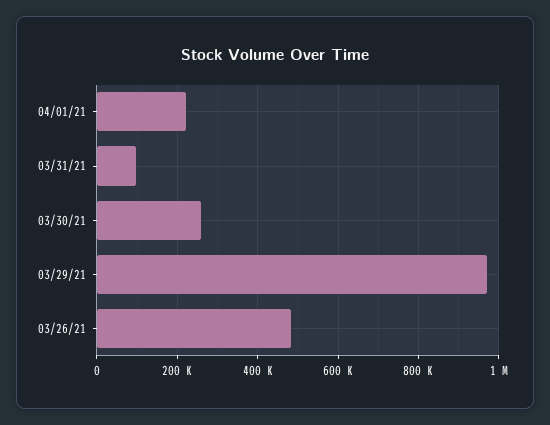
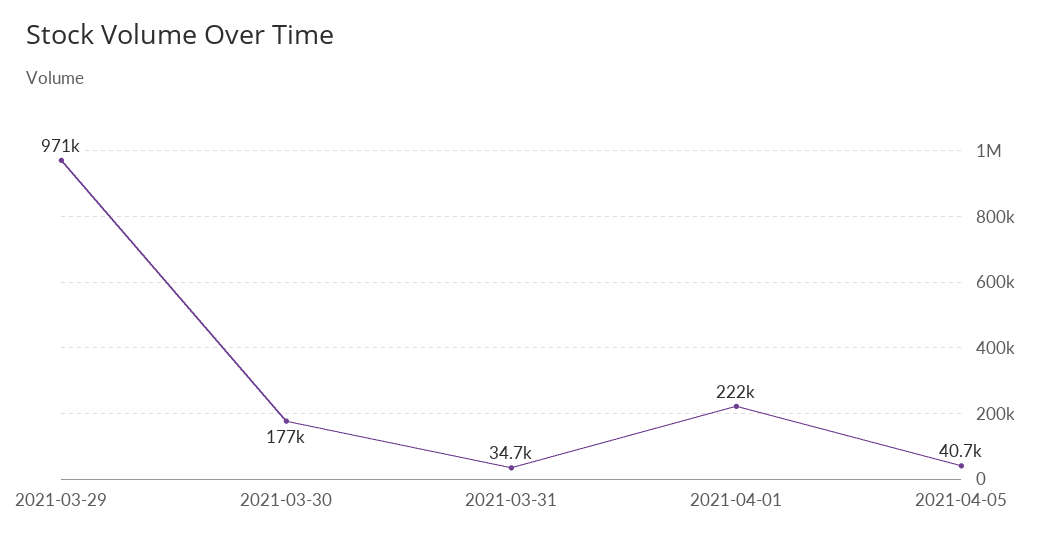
03/31/21: 100000 -> 34700
03/30/21: 260000 -> 177000
03/26/21: 480000 -> none
2021-04-05: none -> 40700

